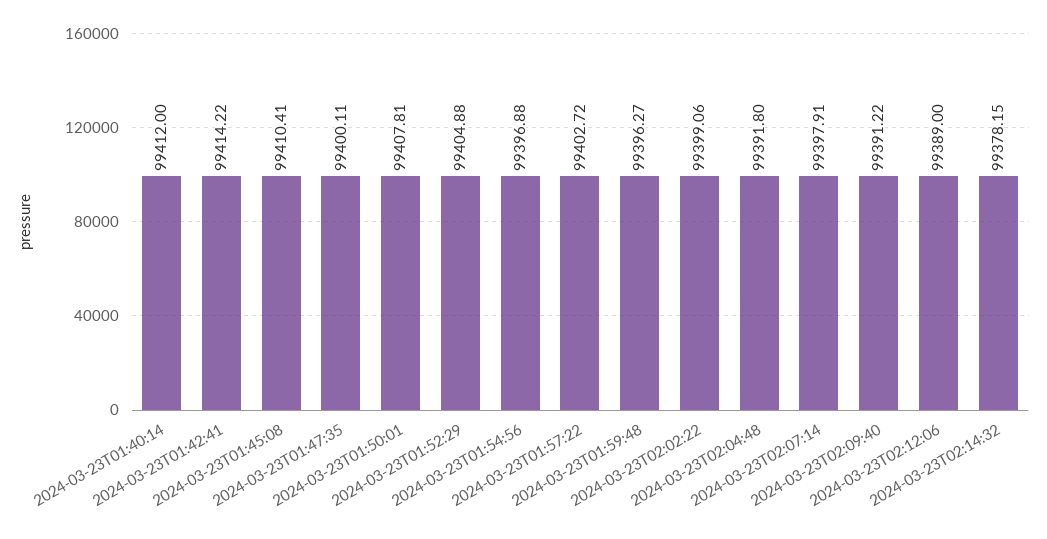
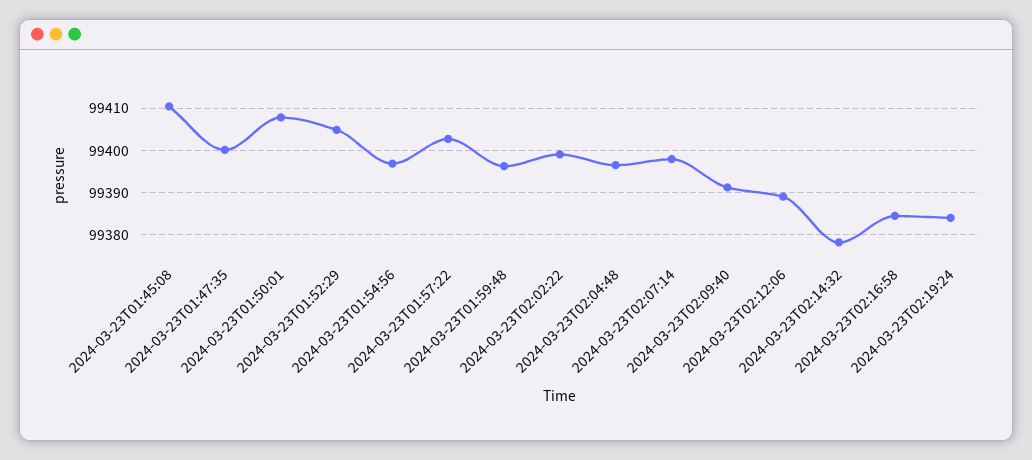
2024-03-23T01:40:14: 99412 -> none
2024-03-23T01:42:41: 99414.22 -> none
2024-03-23T02:04:48: 99391.8 -> 99396
2024-03-23T02:16:58: none -> 99384
2024-03-23T02:19:24: none -> 99384

